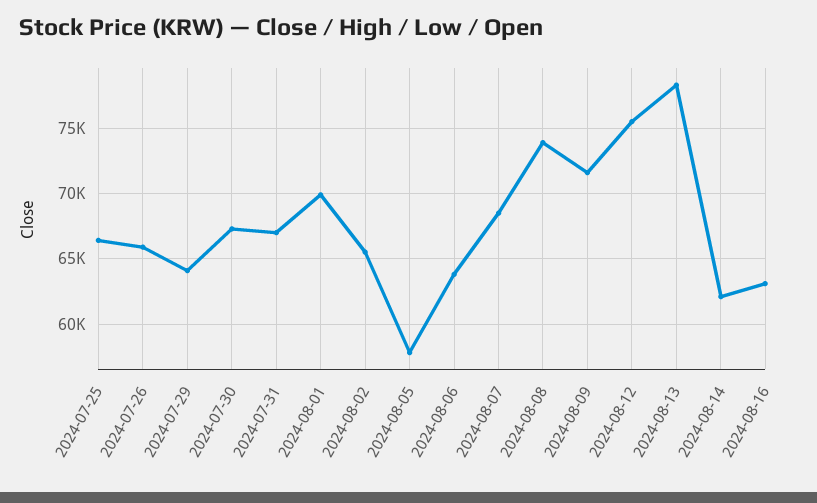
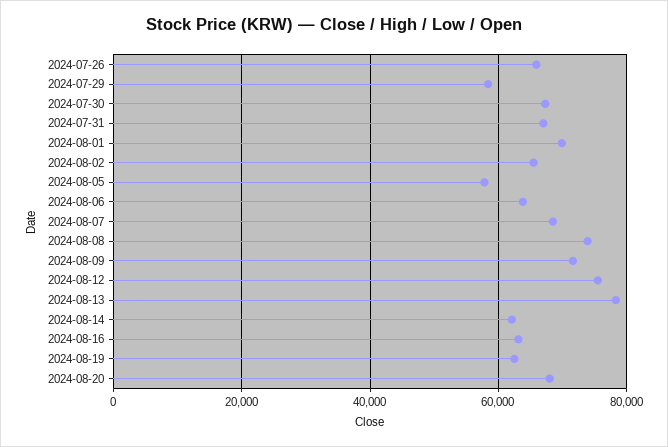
2024-07-25: 66500 -> none
2024-07-29: 64000 -> 58000
2024-08-19: none -> 62000
2024-08-20: none -> 68000

